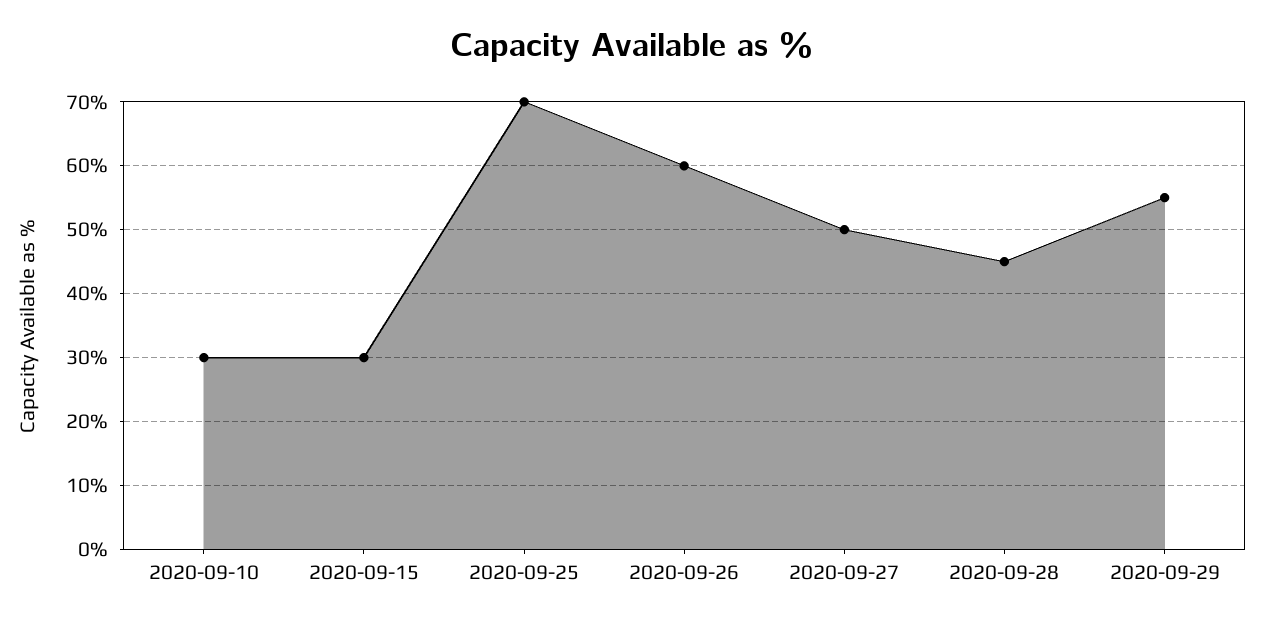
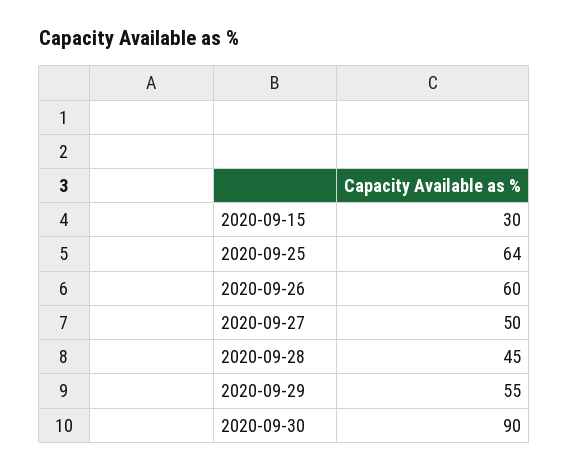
2020-09-10: 30 -> none
2020-09-25: 70 -> 64
2020-09-30: none -> 90

